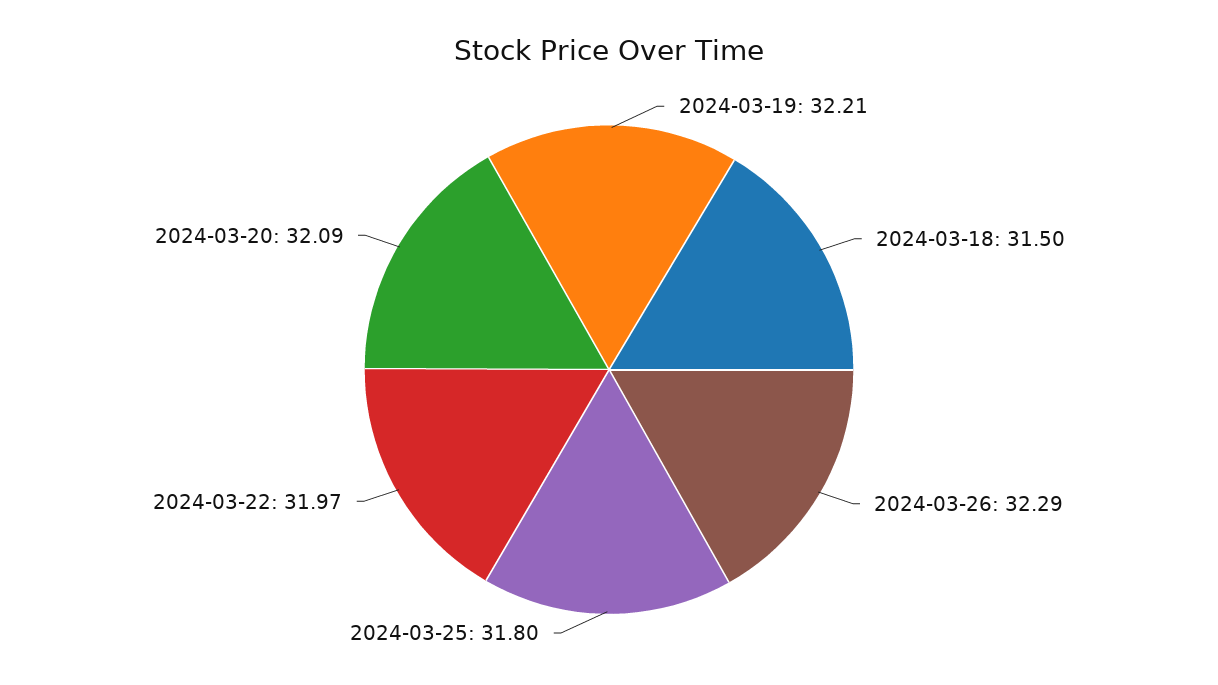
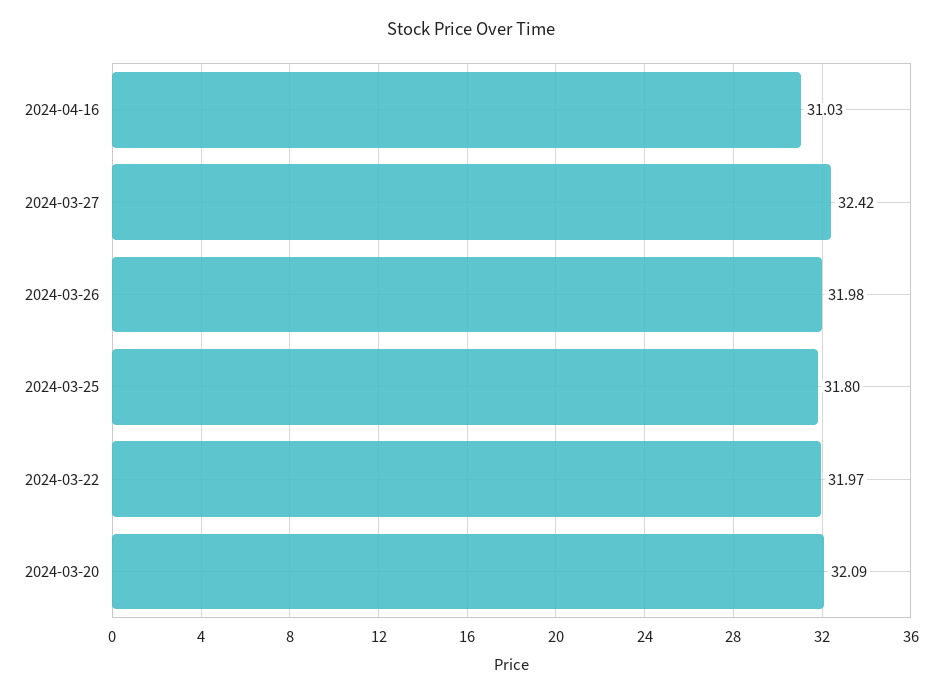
2024-03-19: 32.21 -> none
2024-03-18: 31.5 -> none
2024-03-26: 32.29 -> 31.98
2024-04-16: none -> 31.03
2024-03-27: none -> 32.42

